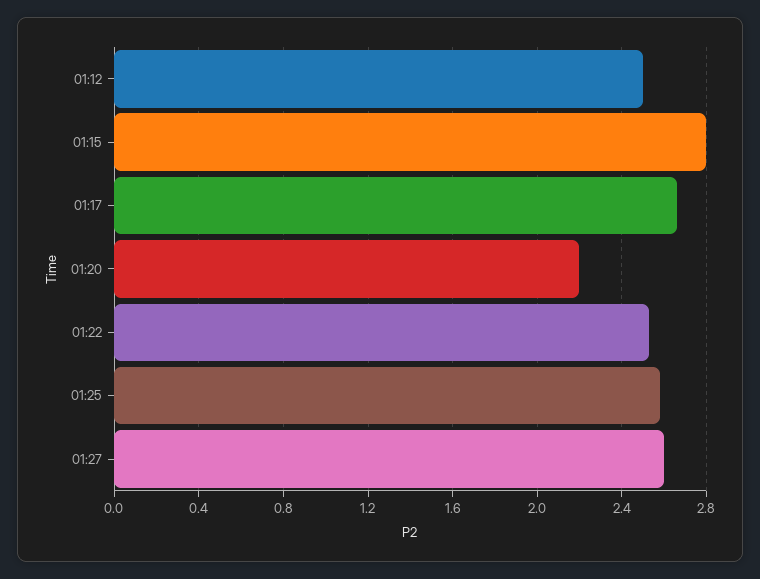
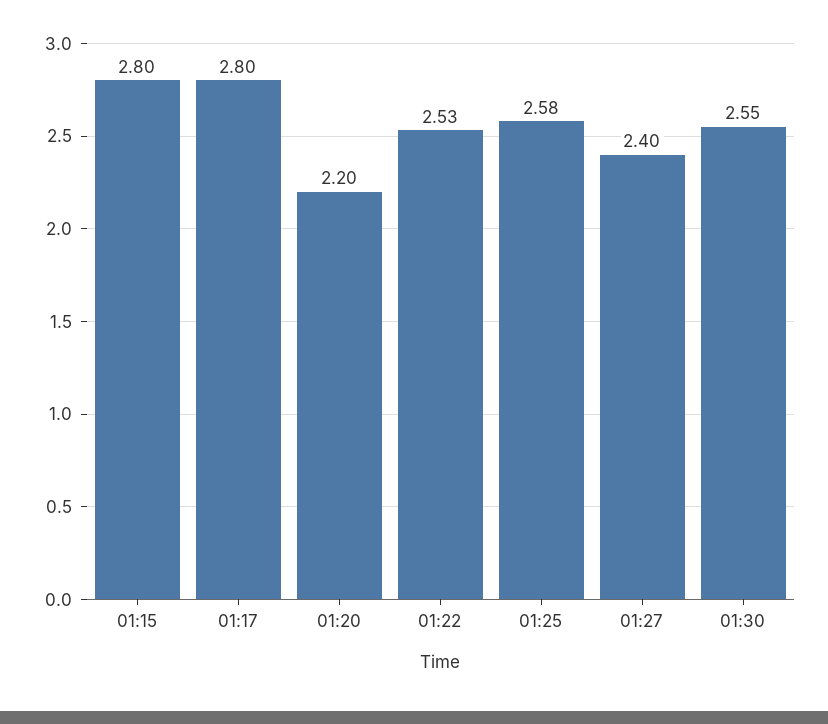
01:12: 2.5 -> none
01:17: 2.65 -> 2.8
01:27: 2.6 -> 2.4
01:30: none -> 2.55

